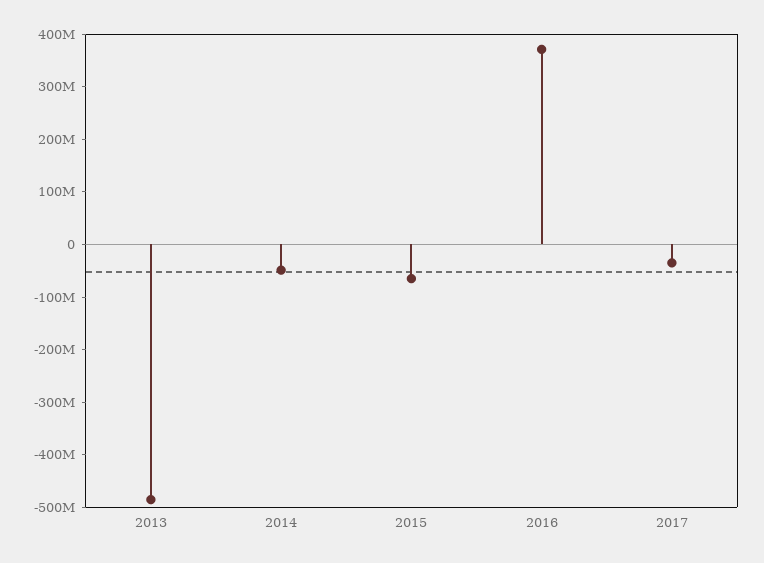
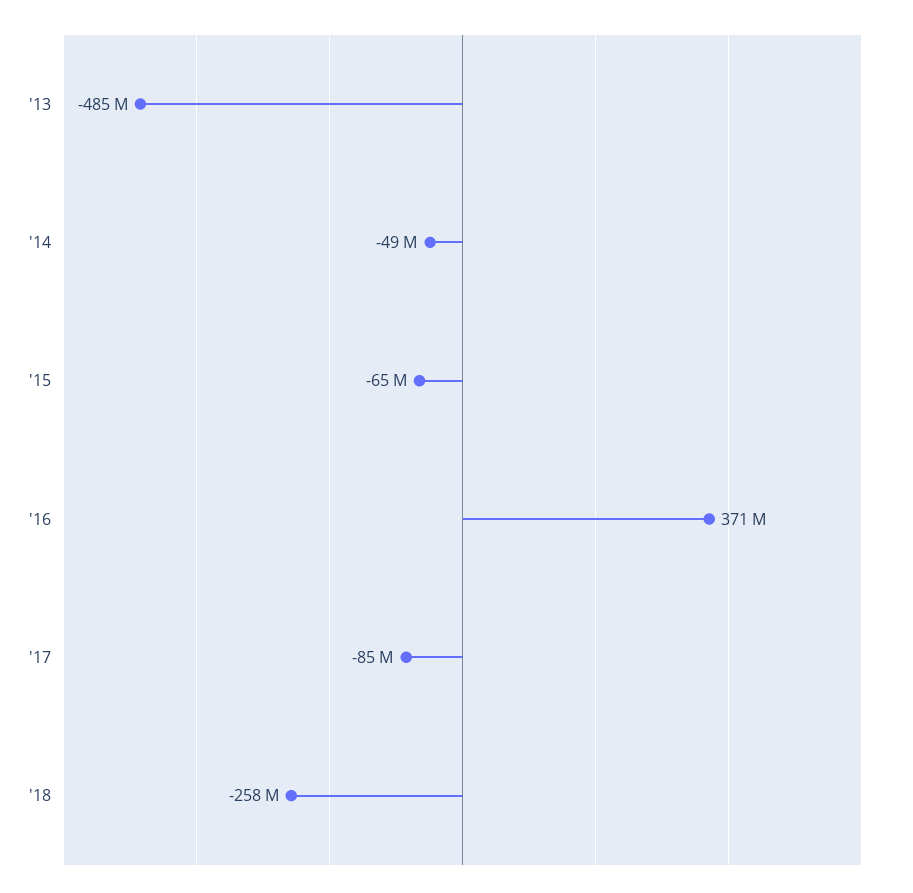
2017: -40000000 -> -85000000
'18: none -> -258000000

